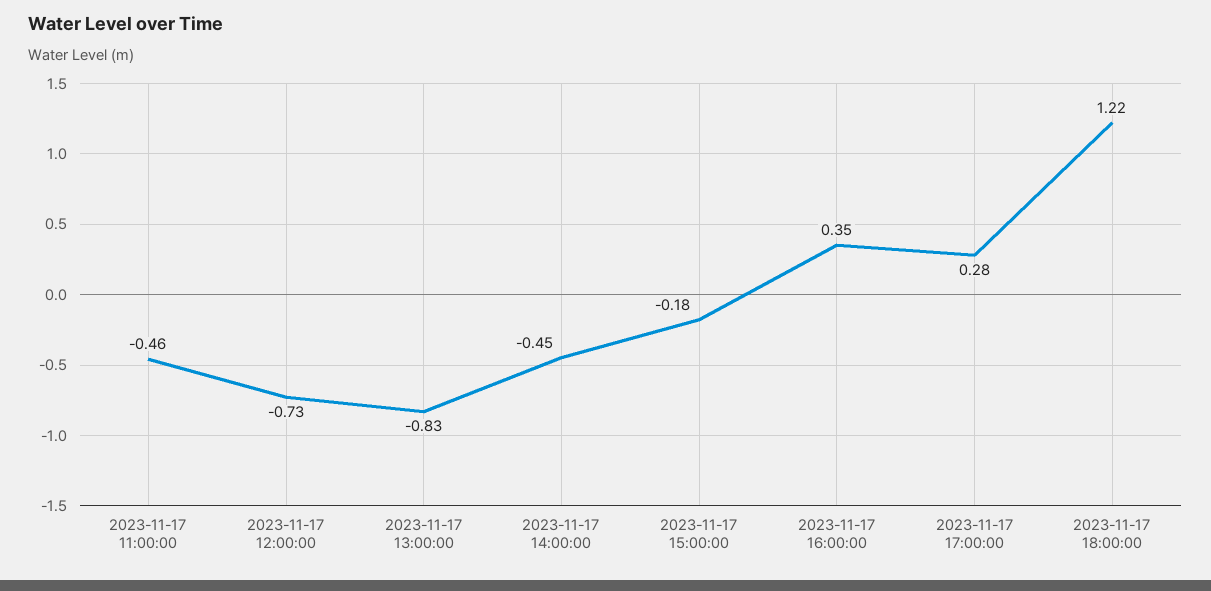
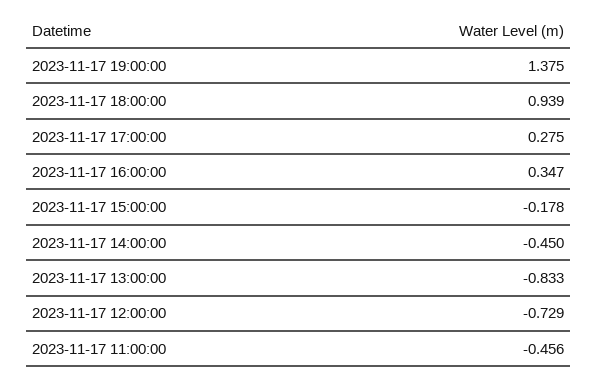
2023-11-17 18:00:00: 1.22 -> 0.939
2023-11-17 19:00:00: none -> 1.375

